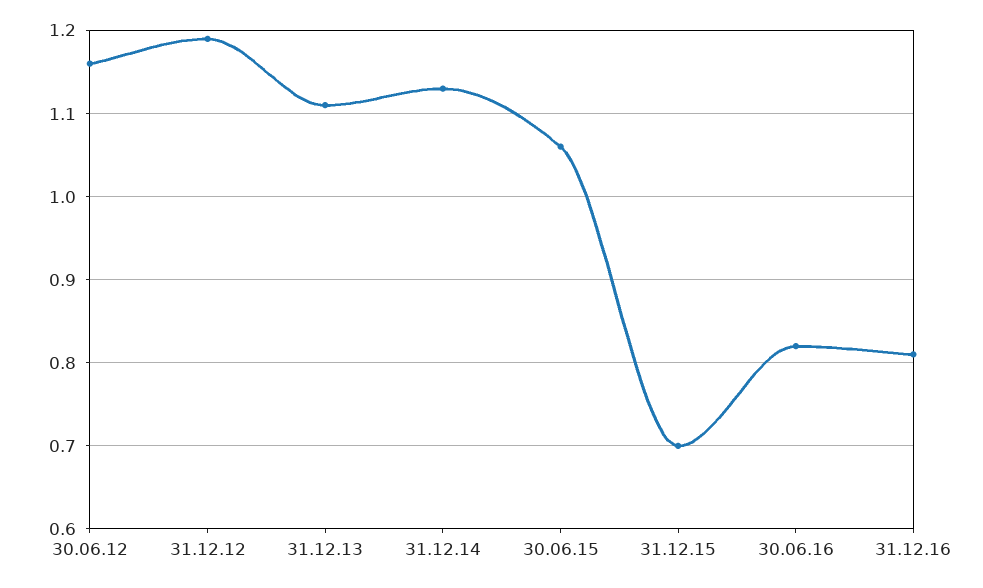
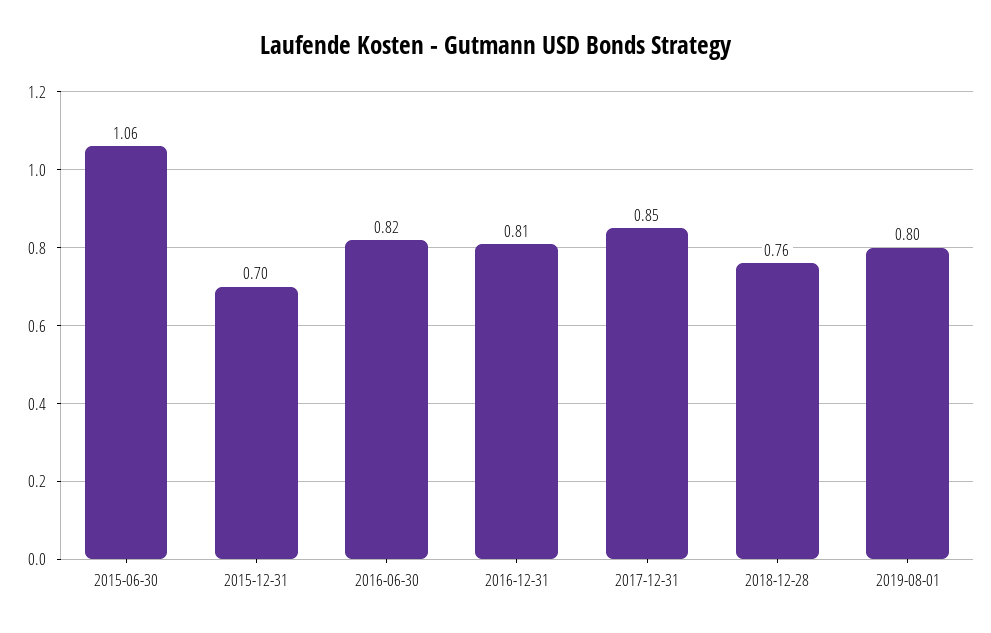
30.06.12: 1.16 -> none
31.12.12: 1.19 -> none
31.12.13: 1.11 -> none
31.12.14: 1.13 -> none
2017-12-31: none -> 0.85
2018-12-28: none -> 0.76
2019-08-01: none -> 0.8

